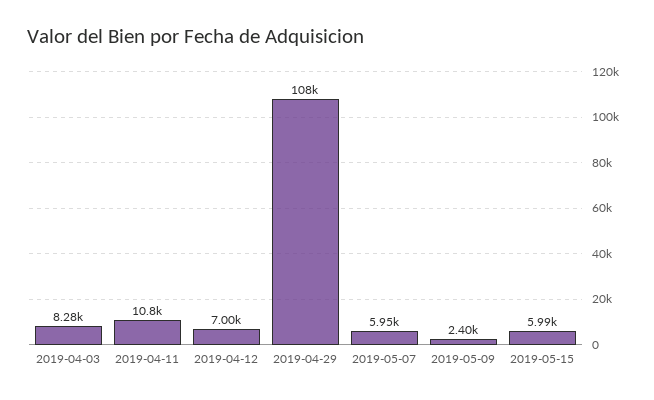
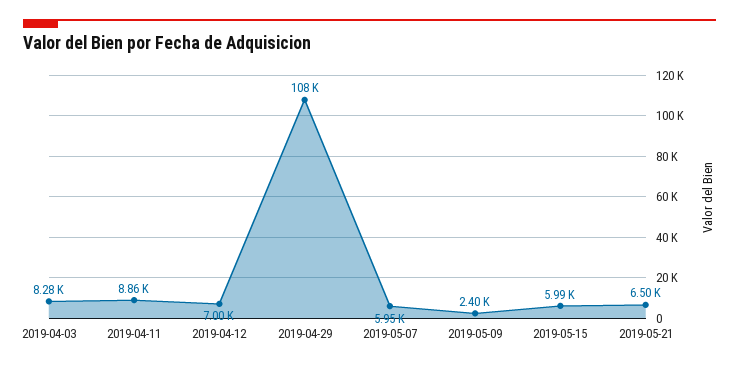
2019-04-11: 10800 -> 8860
2019-05-21: none -> 6500

